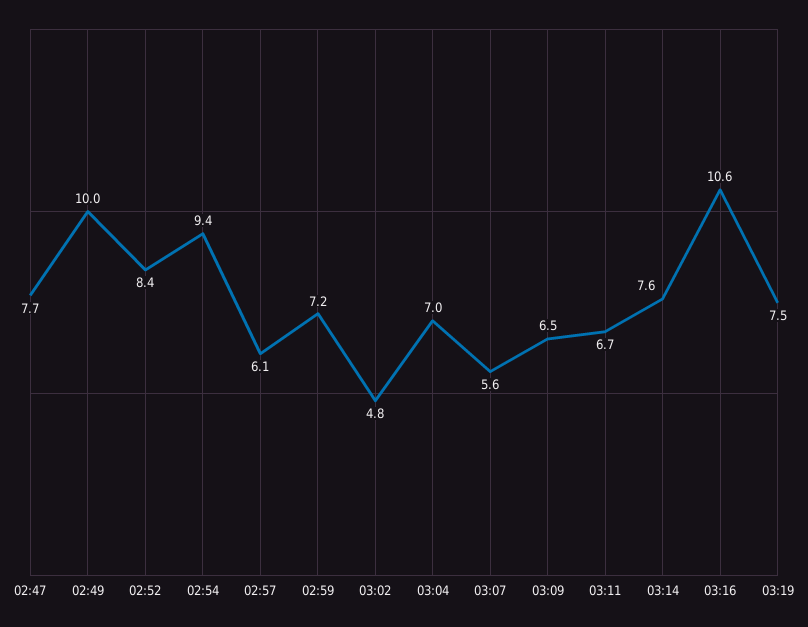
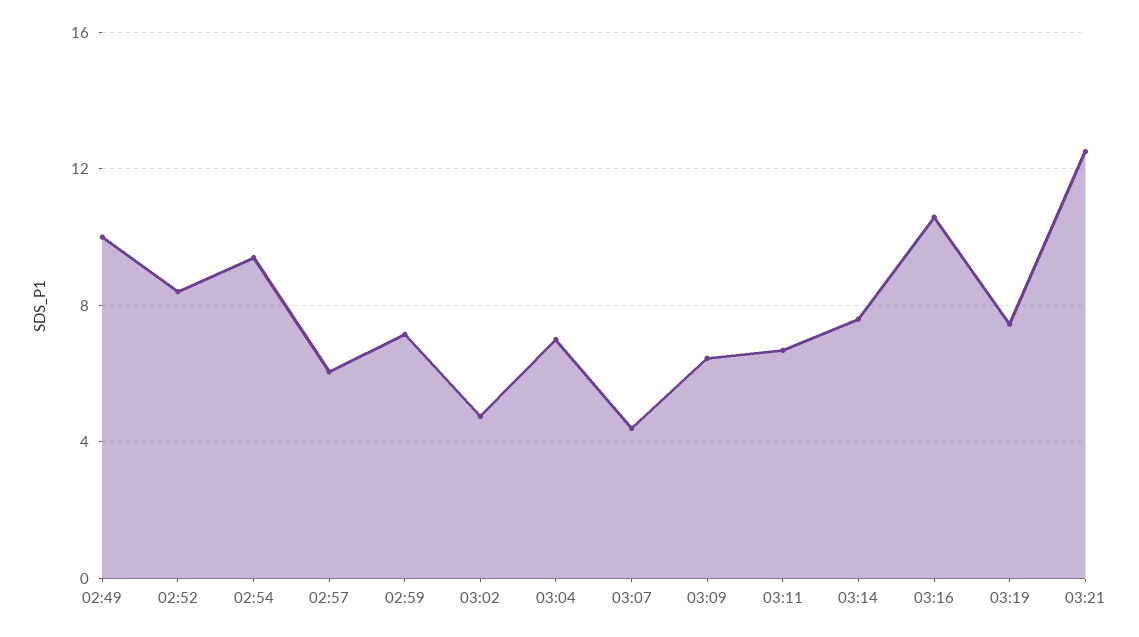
02:47: 7.7 -> none
03:07: 5.6 -> 4.5
03:21: none -> 12.5

